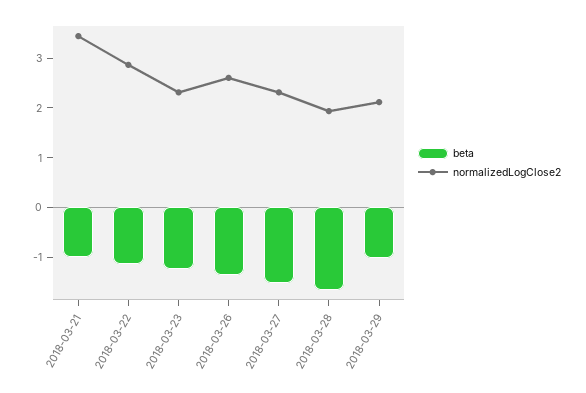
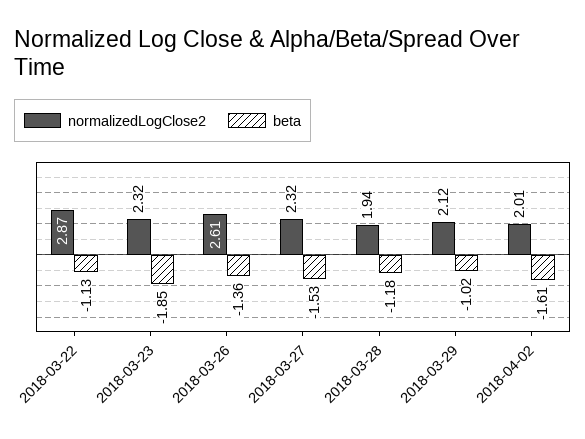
beta, 2018-03-21: -1 -> none
normalizedLogClose2, 2018-03-21: 3.4 -> none
beta, 2018-03-23: -1.2 -> -1.85
beta, 2018-03-28: -1.6 -> -1.18
normalizedLogClose2, 2018-04-02: none -> 2.01
beta, 2018-04-02: none -> -1.61

